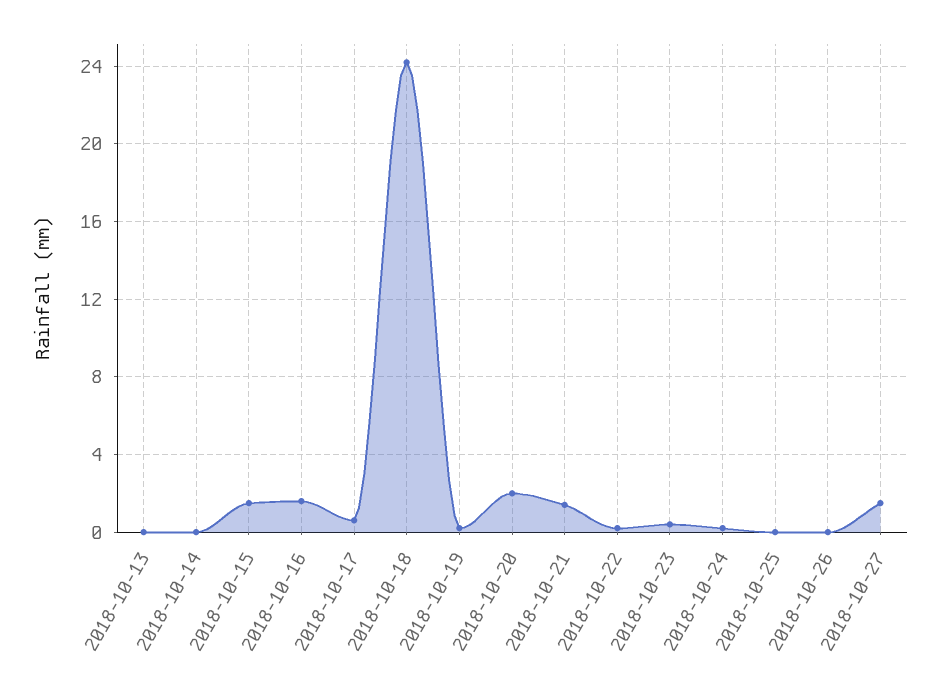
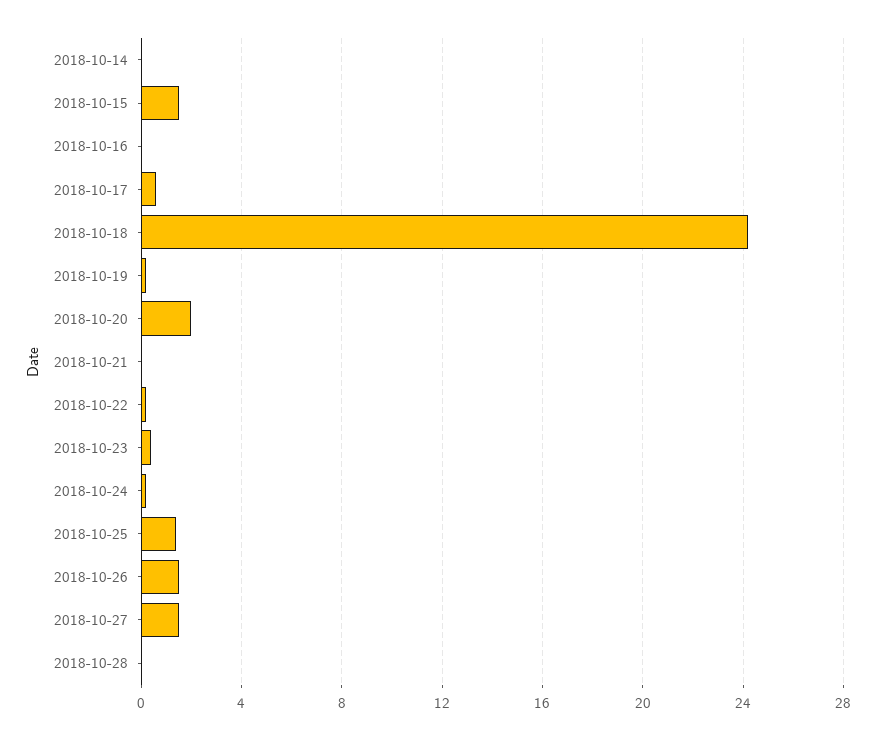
2018-10-13: 0 -> none
2018-10-16: 1.5 -> 0
2018-10-21: 1.5 -> 0
2018-10-25: 0 -> 1.5
2018-10-26: 0 -> 1.5
2018-10-28: none -> 0

